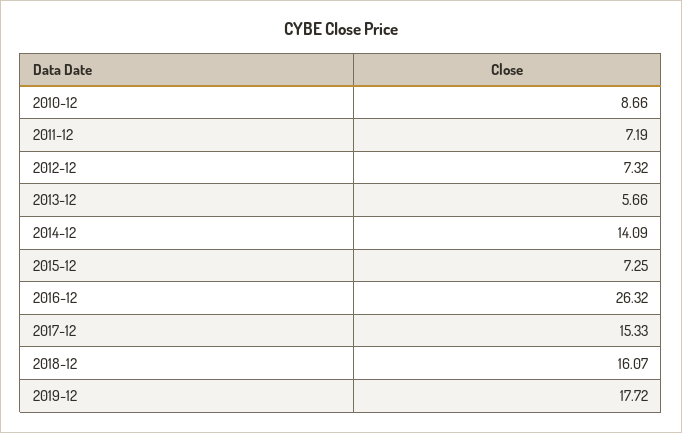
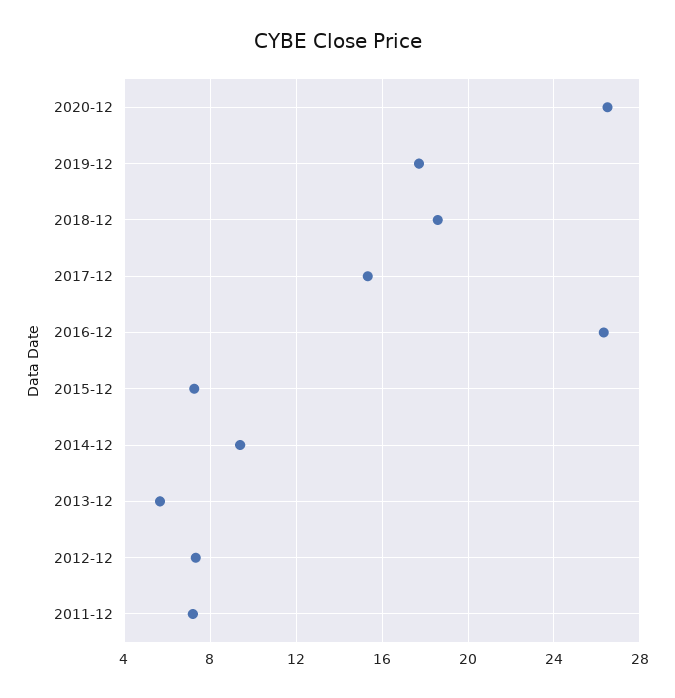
2010-12: 8.66 -> none
2014-12: 14.09 -> 9.5
2018-12: 16.07 -> 18.5
2020-12: none -> 26.5

